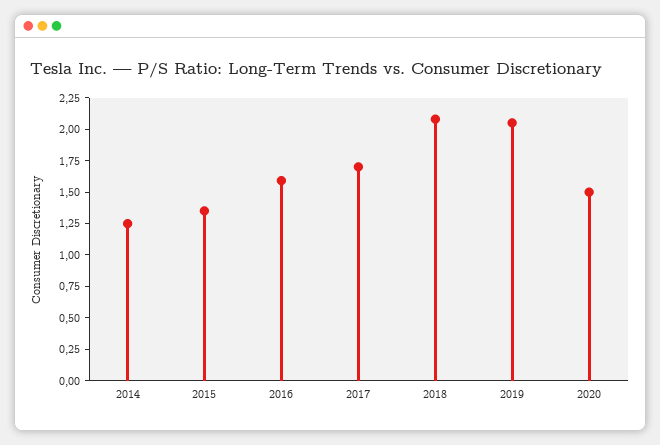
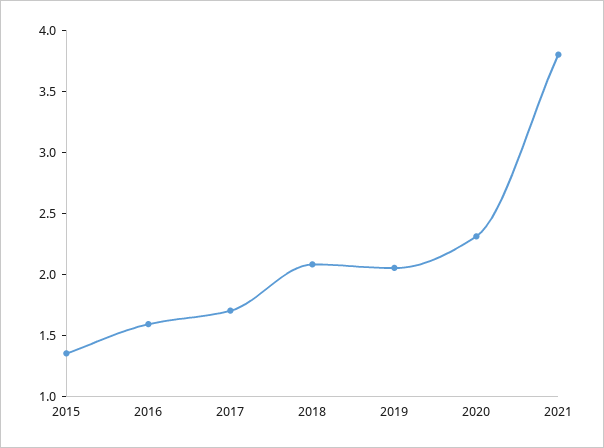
2014: 1.25 -> none
2020: 1.5 -> 2.3
2021: none -> 3.8

